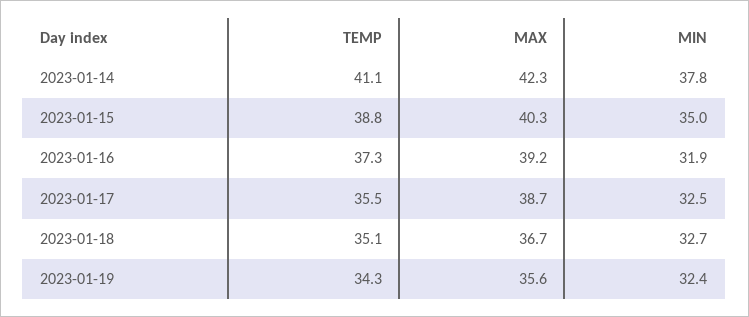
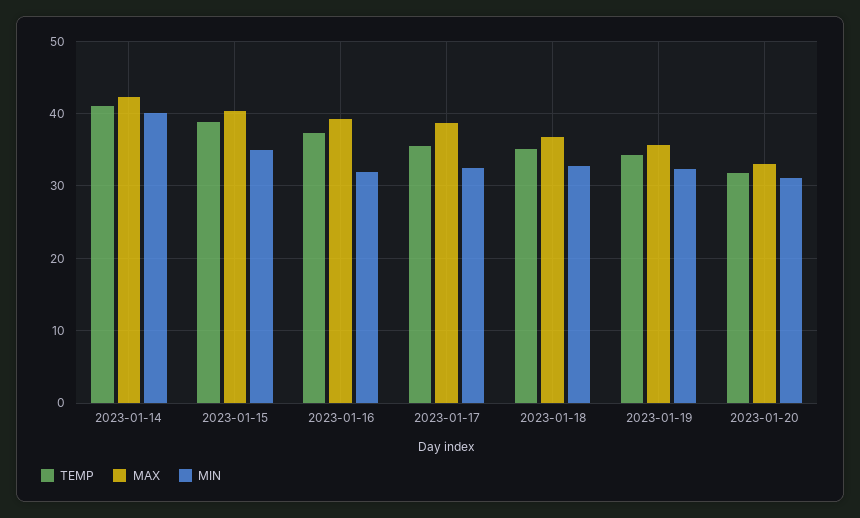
MIN, 2023-01-14: 37.8 -> 40
TEMP, 2023-01-20: none -> 32
MAX, 2023-01-20: none -> 33
MIN, 2023-01-20: none -> 31

